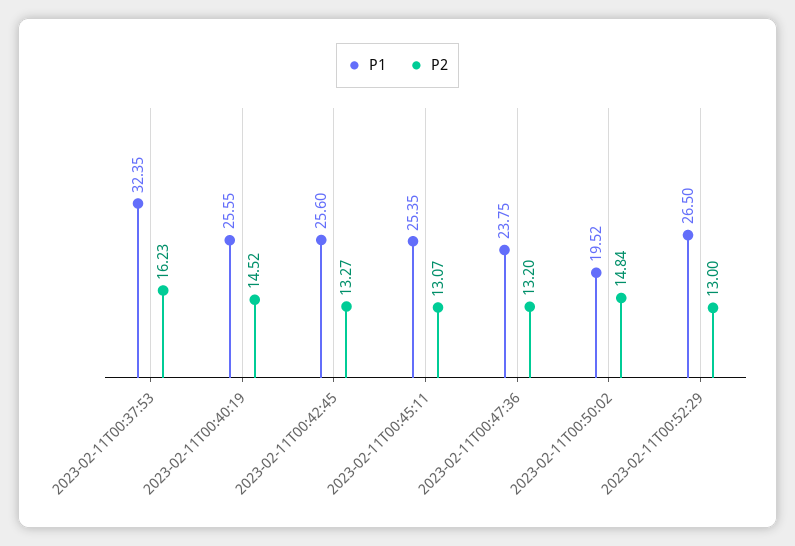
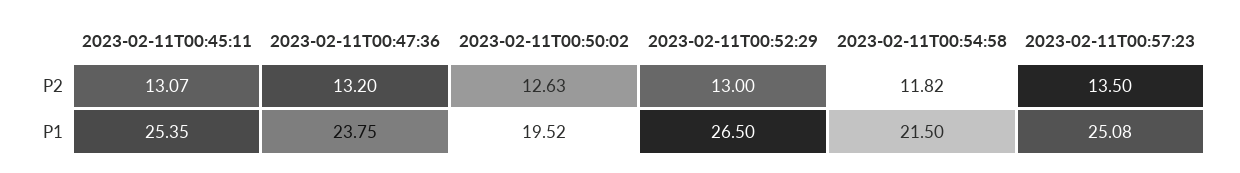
P1, 2023-02-11T00:37:53: 32.35 -> none
P2, 2023-02-11T00:37:53: 16.23 -> none
P1, 2023-02-11T00:40:19: 25.55 -> none
P2, 2023-02-11T00:40:19: 14.52 -> none
P1, 2023-02-11T00:42:45: 25.6 -> none
P2, 2023-02-11T00:42:45: 13.27 -> none
P2, 2023-02-11T00:50:02: 14.84 -> 12.63
P2, 2023-02-11T00:54:58: none -> 11.82
P2, 2023-02-11T00:57:23: none -> 13.5
P1, 2023-02-11T00:54:58: none -> 21.5
P1, 2023-02-11T00:57:23: none -> 25.08

